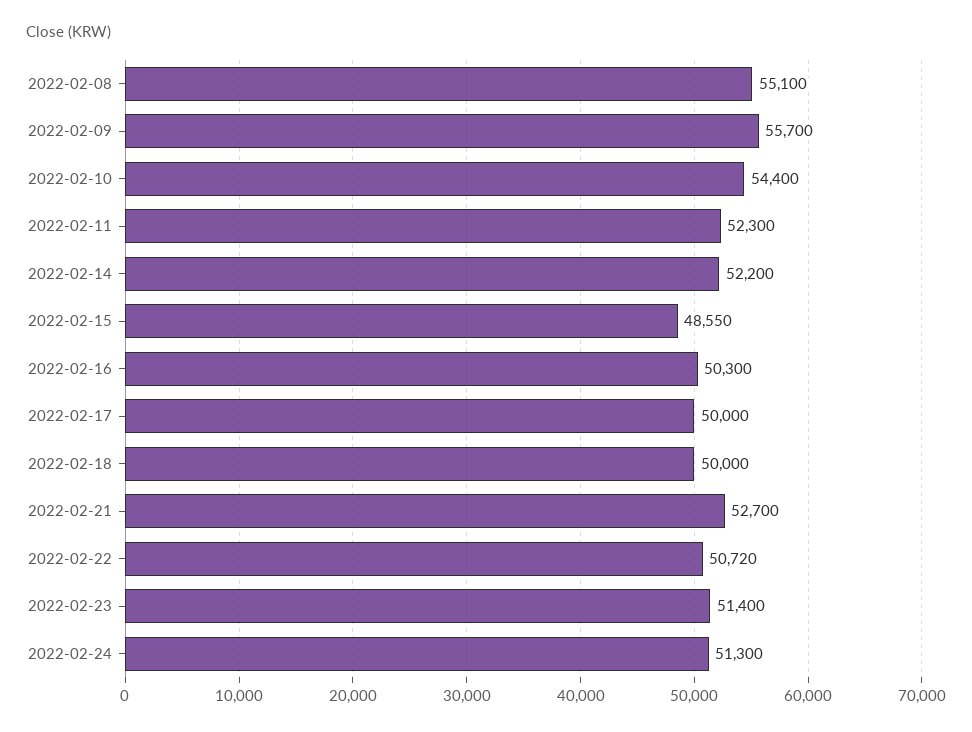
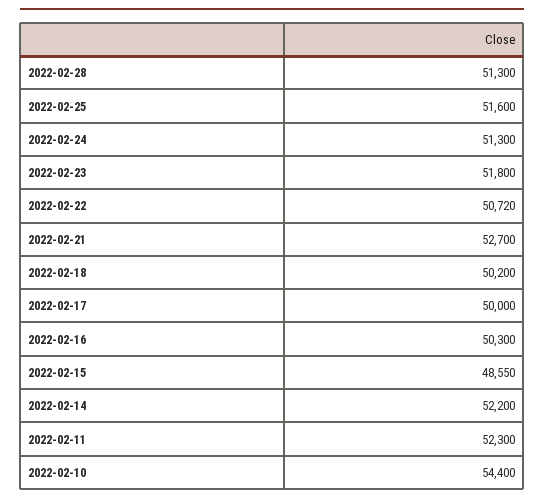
2022-02-08: 55100 -> none
2022-02-09: 55700 -> none
2022-02-18: 50000 -> 50200
2022-02-23: 51400 -> 51800
2022-02-28: none -> 51300
2022-02-25: none -> 51600

